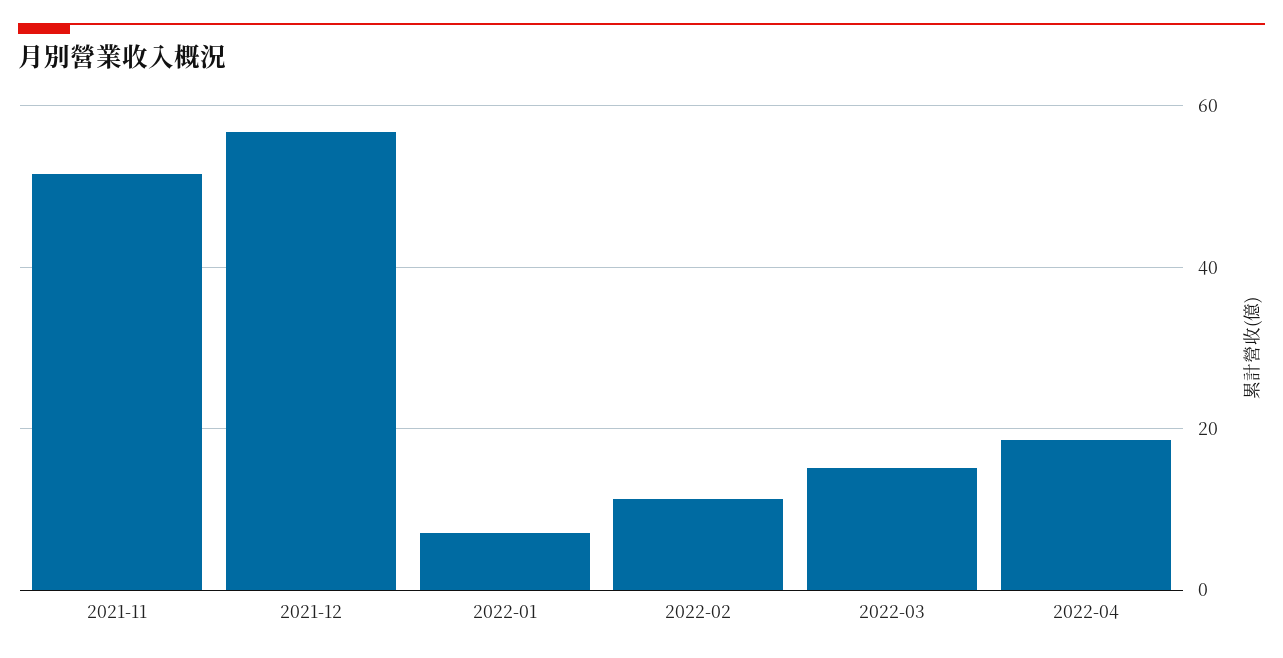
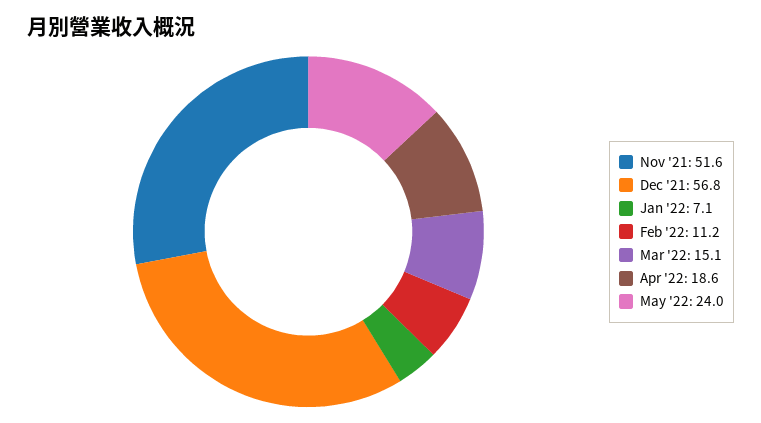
May '22: none -> 24

